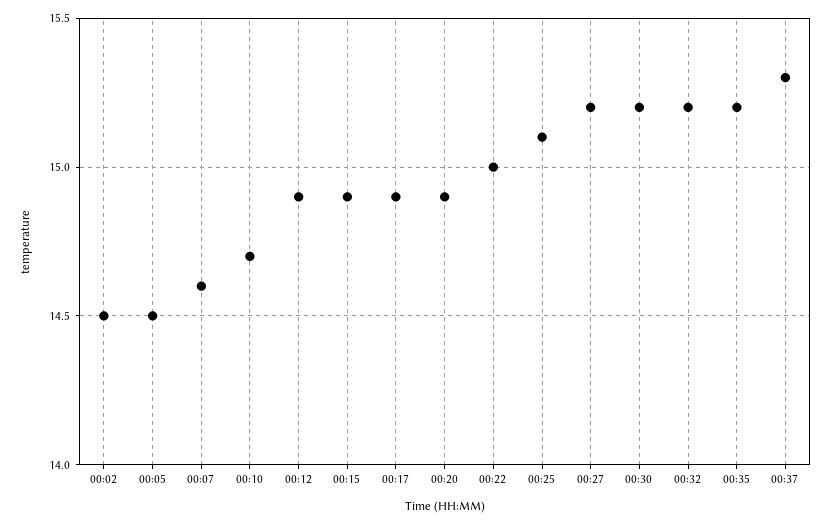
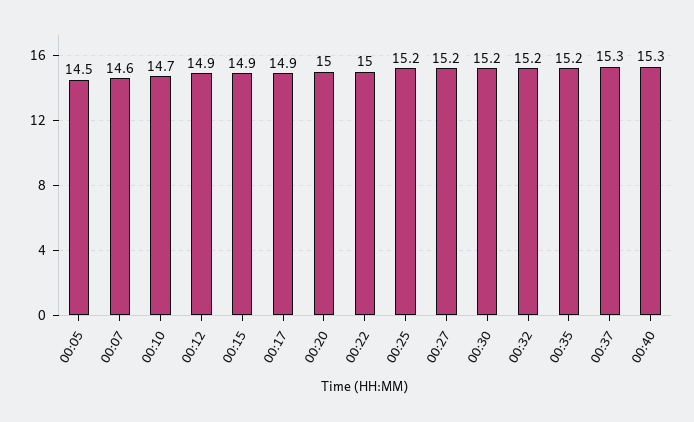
00:02: 14.5 -> none
00:20: 14.9 -> 15
00:25: 15.1 -> 15.2
00:40: none -> 15.3

